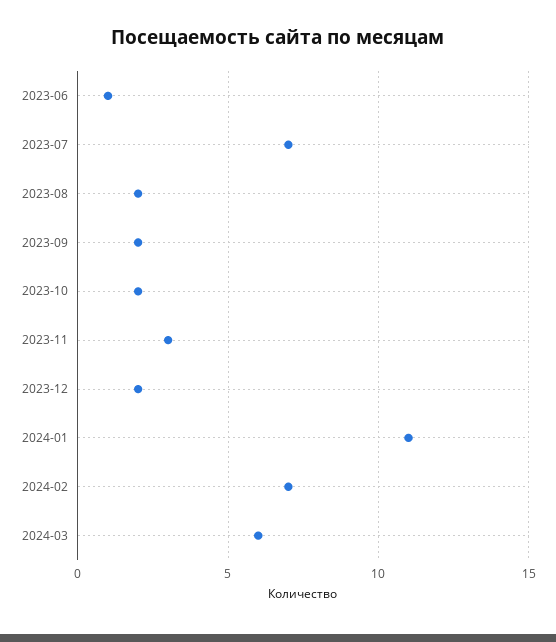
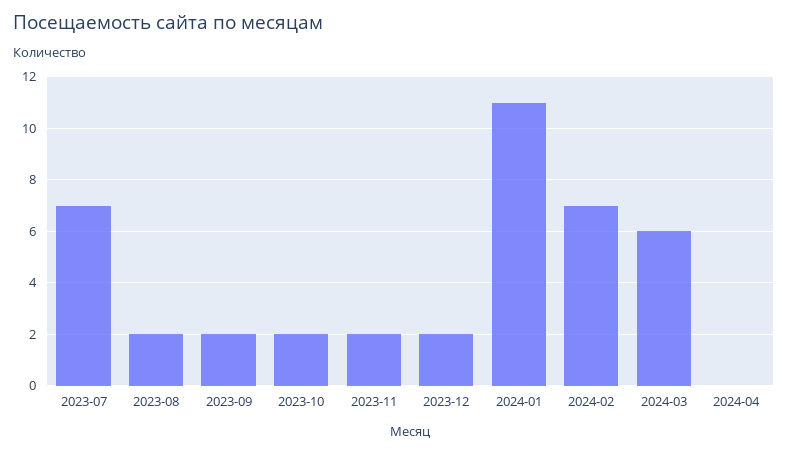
2023-06: 1 -> none
2023-11: 3 -> 2
2024-04: none -> 0

